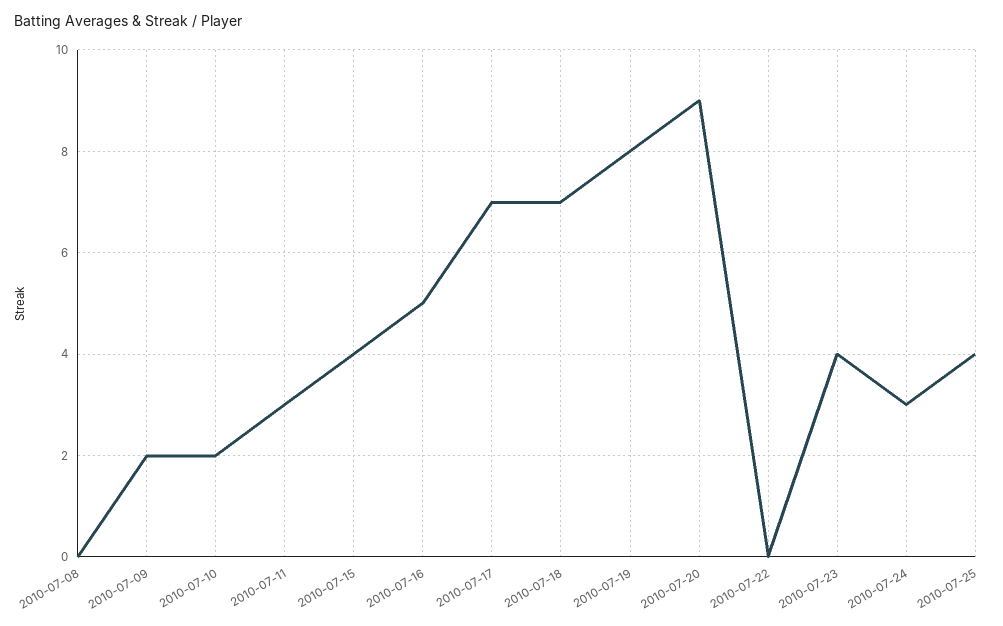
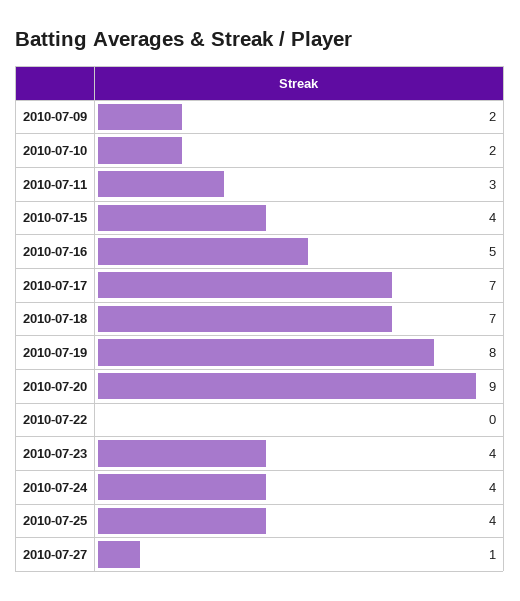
2010-07-08: 0 -> none
2010-07-24: 3 -> 4
2010-07-27: none -> 1

